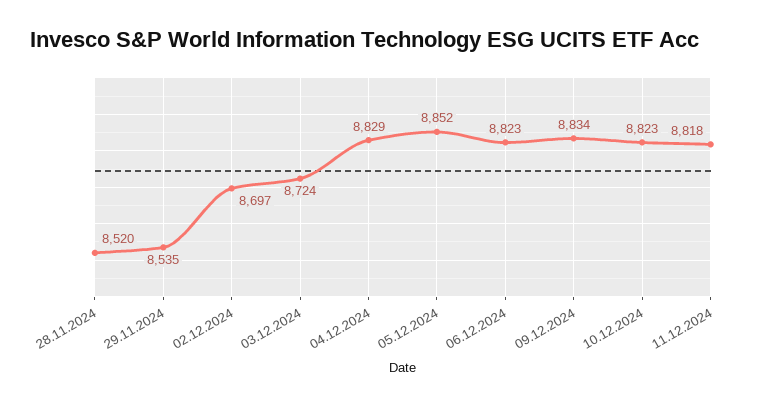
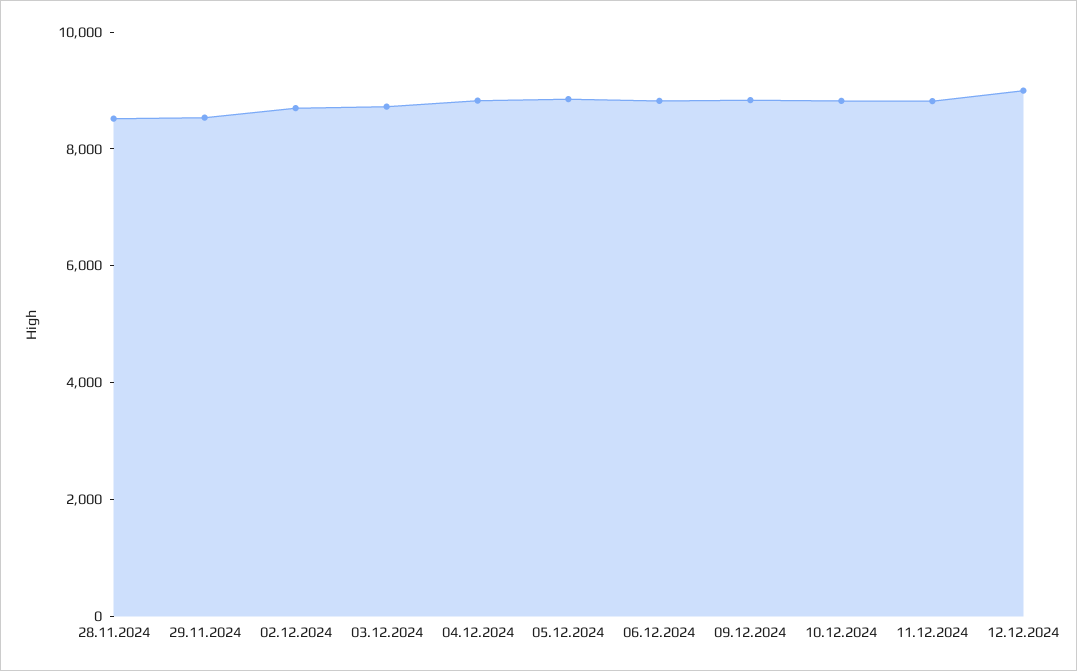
12.12.2024: none -> 9000

